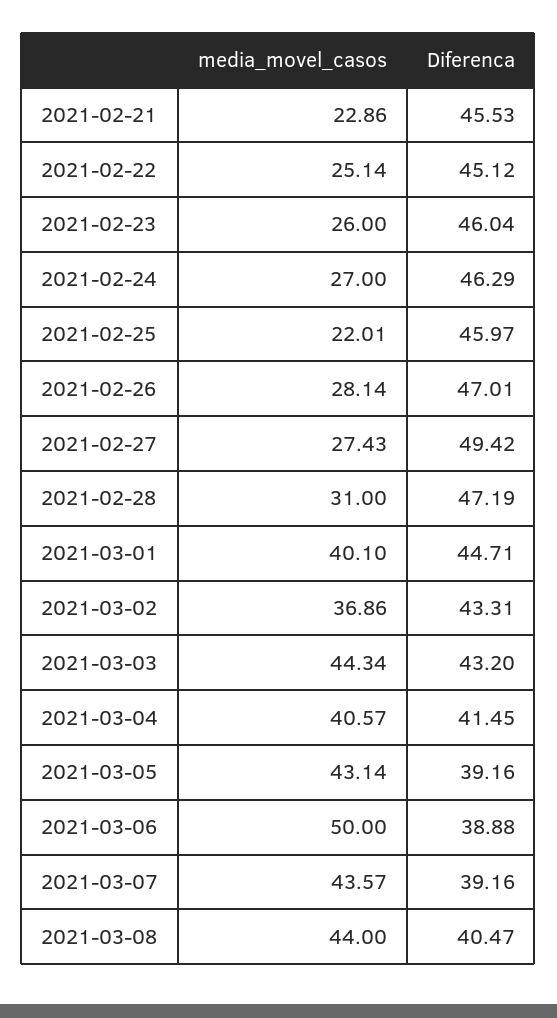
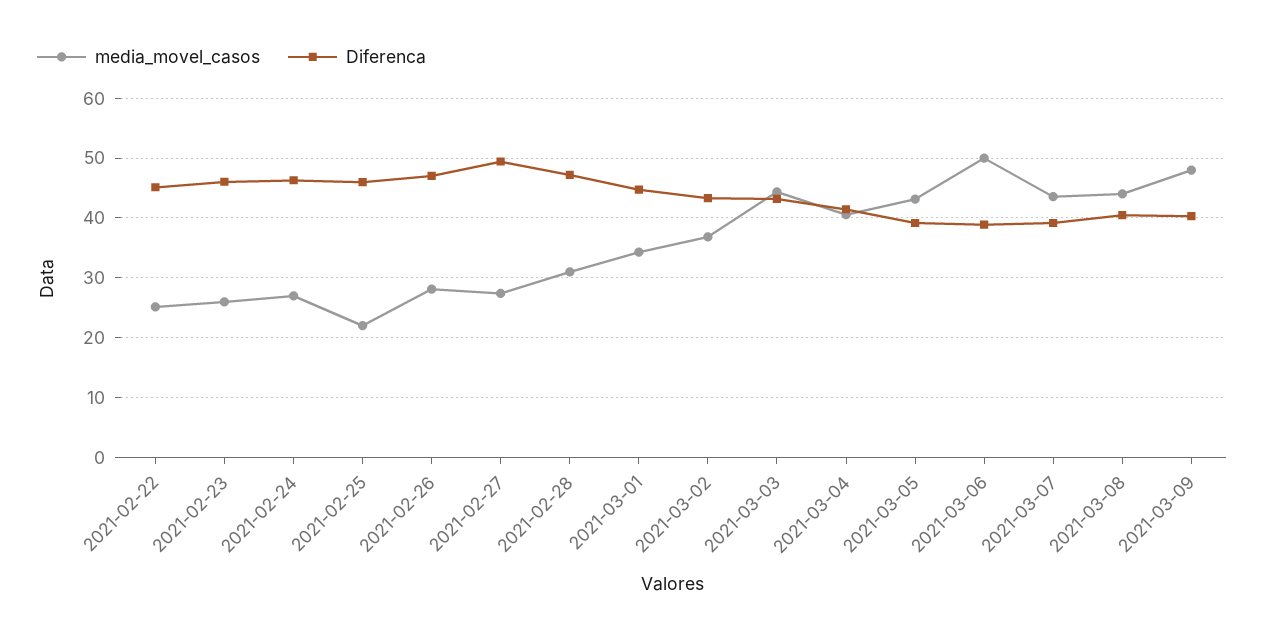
media_movel_casos, 2021-02-21: 22.86 -> none
Diferenca, 2021-02-21: 45.53 -> none
media_movel_casos, 2021-03-01: 40.1 -> 34
media_movel_casos, 2021-03-09: none -> 48
Diferenca, 2021-03-09: none -> 40

